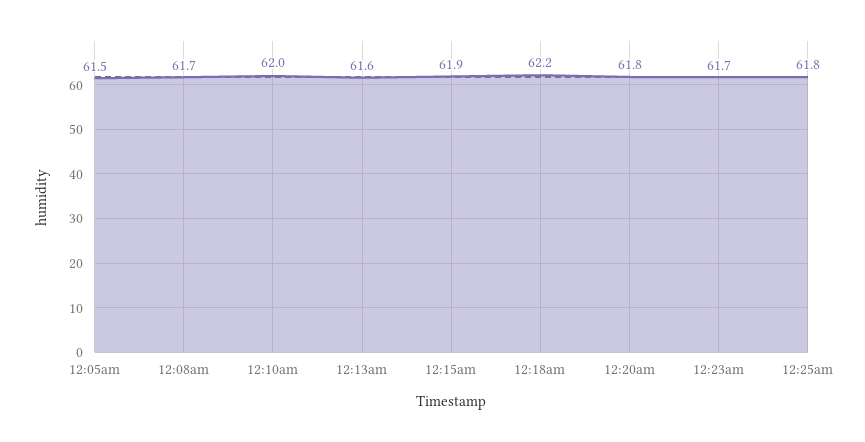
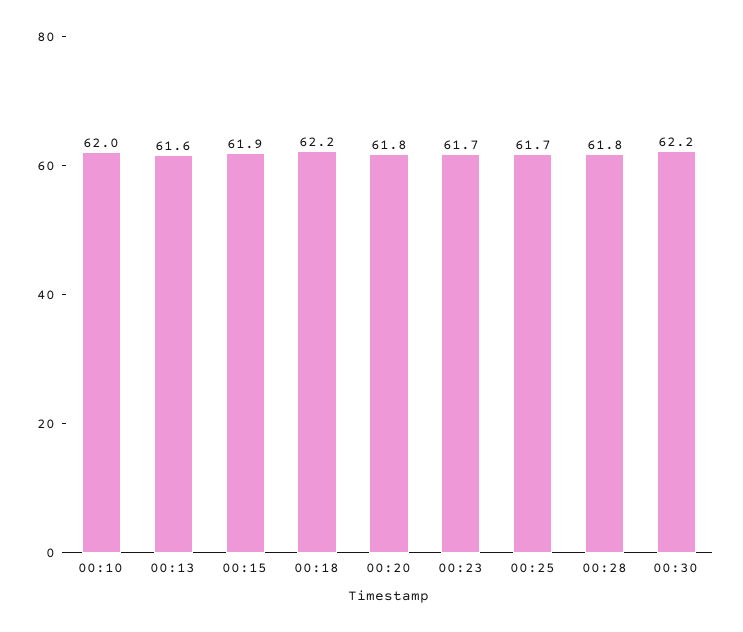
12:05am: 61.5 -> none
12:08am: 61.7 -> none
12:25am: 61.8 -> 61.7
00:28: none -> 61.8
00:30: none -> 62.2

